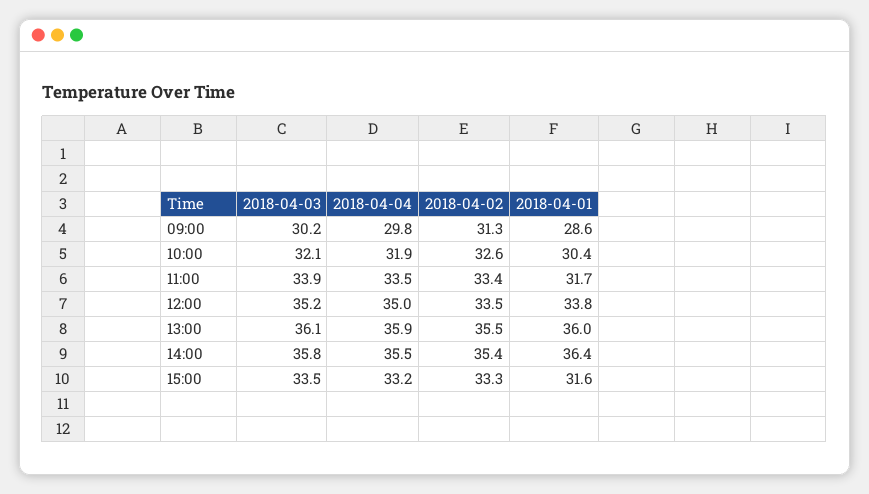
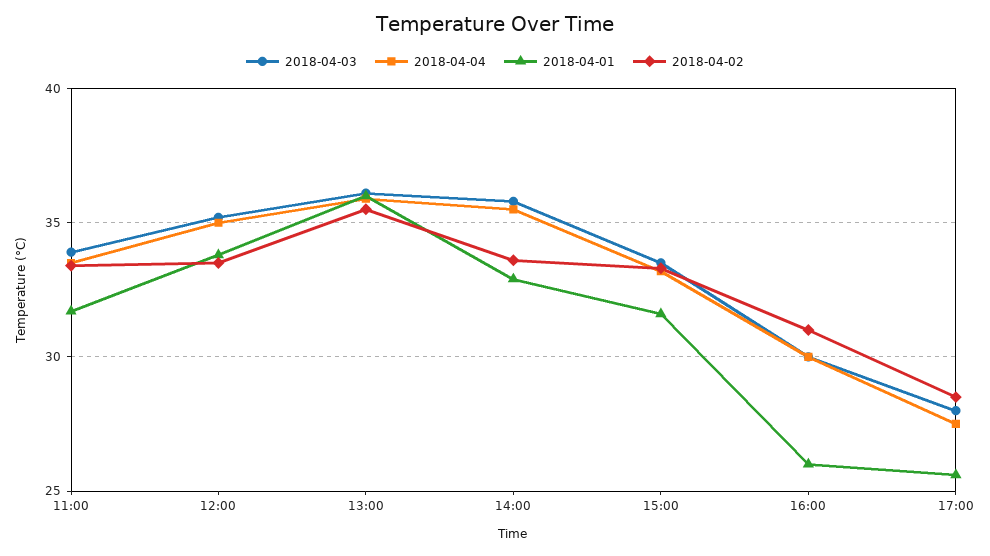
2018-04-03, 09:00: 30.2 -> none
2018-04-04, 09:00: 29.8 -> none
2018-04-02, 09:00: 31.3 -> none
2018-04-01, 09:00: 28.6 -> none
2018-04-03, 10:00: 32.1 -> none
2018-04-04, 10:00: 31.9 -> none
2018-04-02, 10:00: 32.6 -> none
2018-04-01, 10:00: 30.4 -> none
2018-04-02, 14:00: 35.4 -> 33.5
2018-04-01, 14:00: 36.4 -> 33
2018-04-03, 16:00: none -> 30
2018-04-04, 16:00: none -> 30
2018-04-01, 16:00: none -> 26
2018-04-02, 16:00: none -> 31
2018-04-03, 17:00: none -> 28
2018-04-04, 17:00: none -> 27.5
2018-04-01, 17:00: none -> 25.5
2018-04-02, 17:00: none -> 28.5

